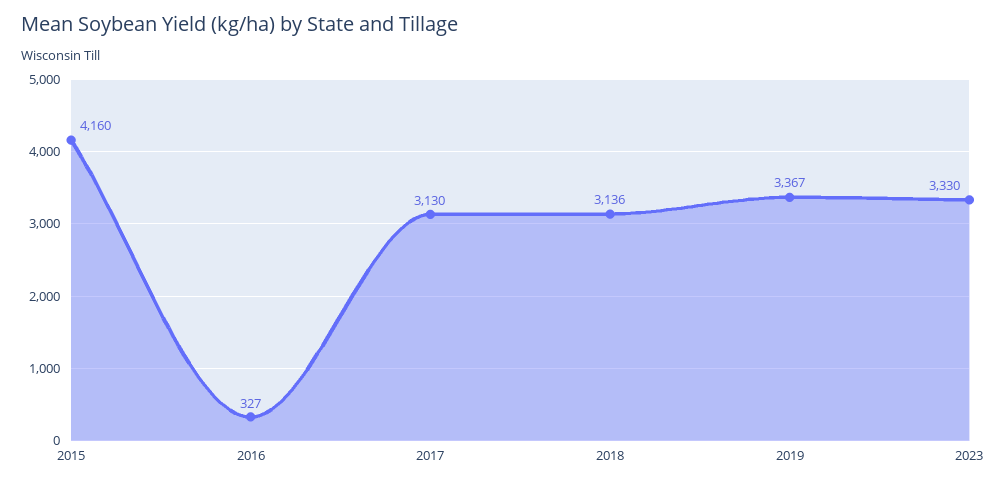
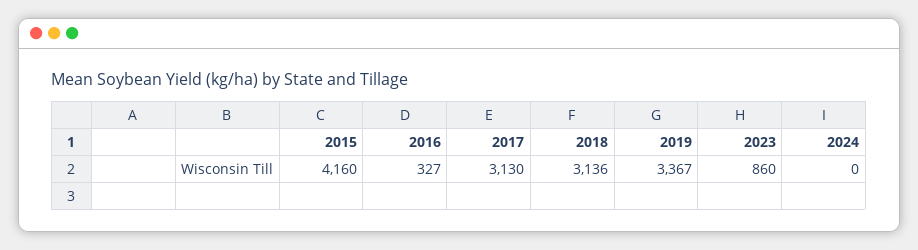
2023: 3330 -> 860
2024: none -> 0

